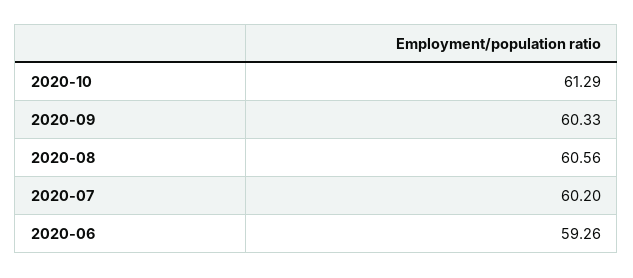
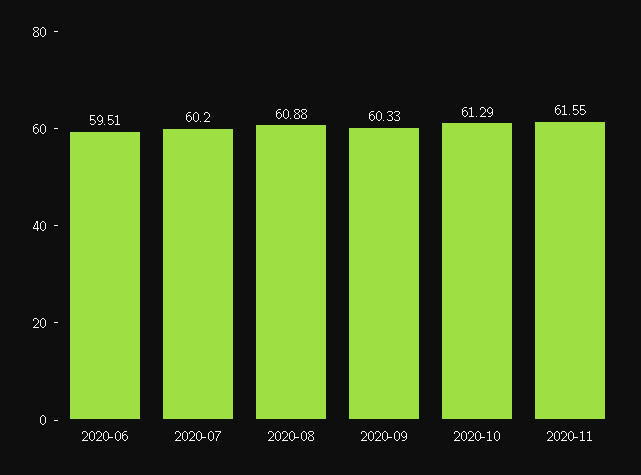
2020-08: 60.56 -> 60.88
2020-06: 59.26 -> 59.51
2020-11: none -> 61.55

